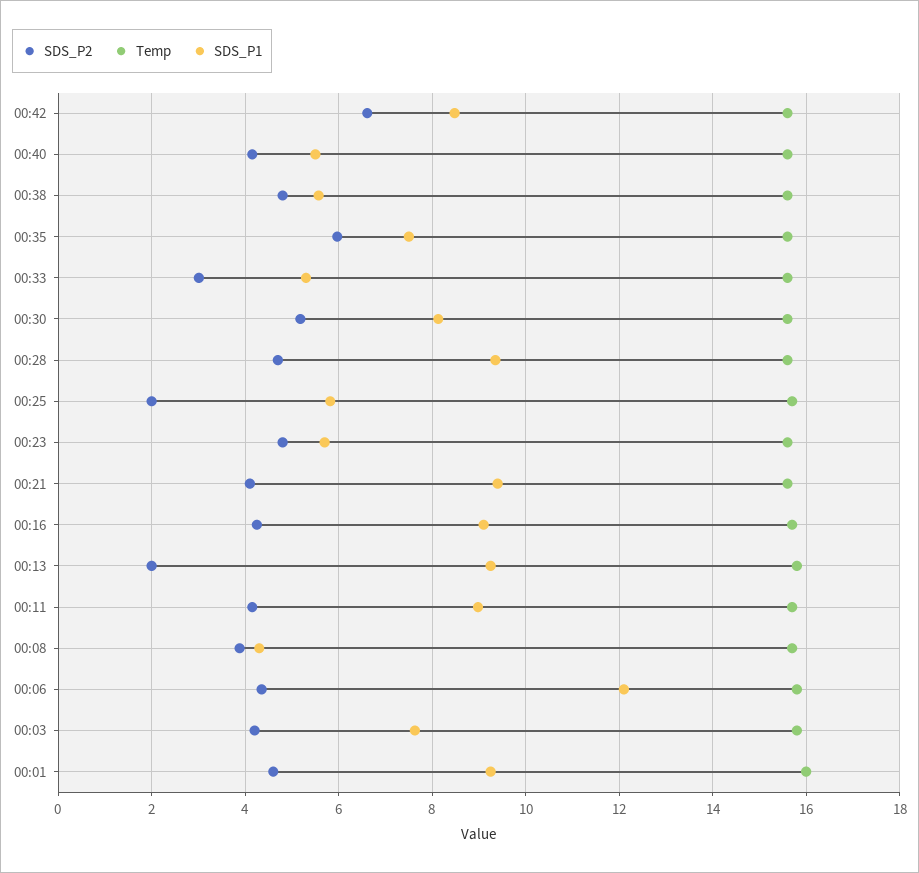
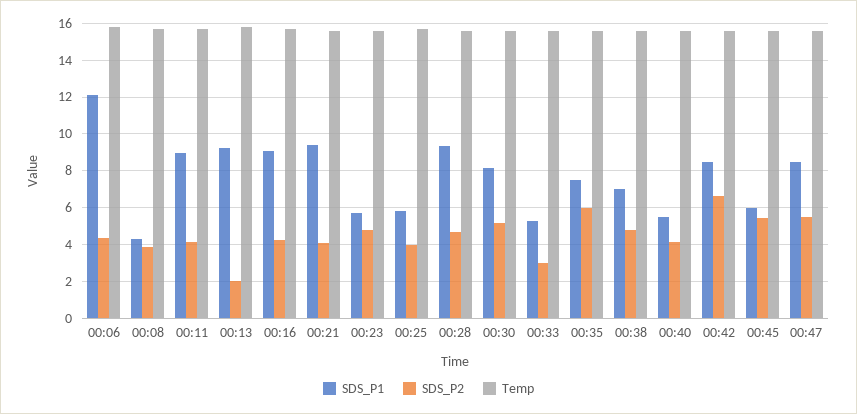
SDS_P1, 00:38: 5.6 -> 7
SDS_P2, 00:25: 2 -> 4
SDS_P2, 00:03: 4.2 -> none
Temp, 00:03: 15.8 -> none
SDS_P1, 00:03: 7.6 -> none
SDS_P2, 00:01: 4.6 -> none
Temp, 00:01: 16 -> none
SDS_P1, 00:01: 9.2 -> none
SDS_P1, 00:45: none -> 6
SDS_P2, 00:45: none -> 5.5
Temp, 00:45: none -> 15.5
SDS_P1, 00:47: none -> 8.5
SDS_P2, 00:47: none -> 5.5
Temp, 00:47: none -> 15.5

